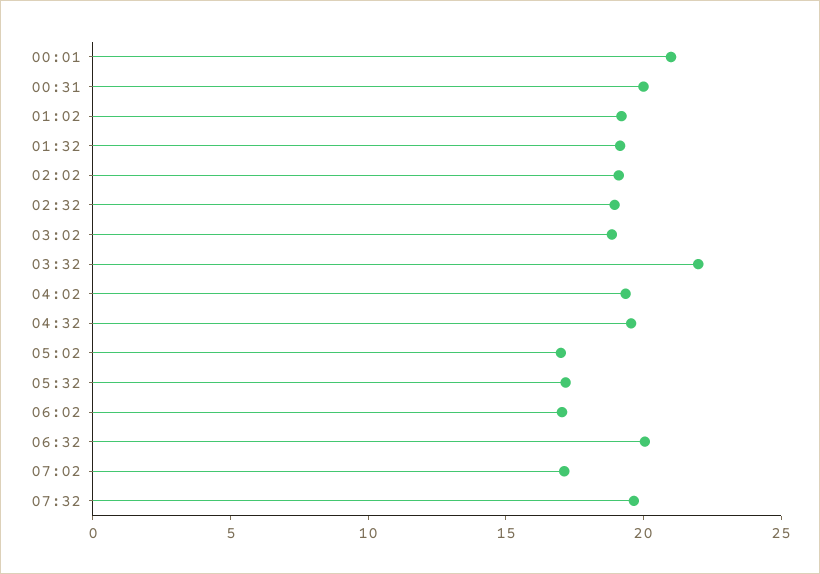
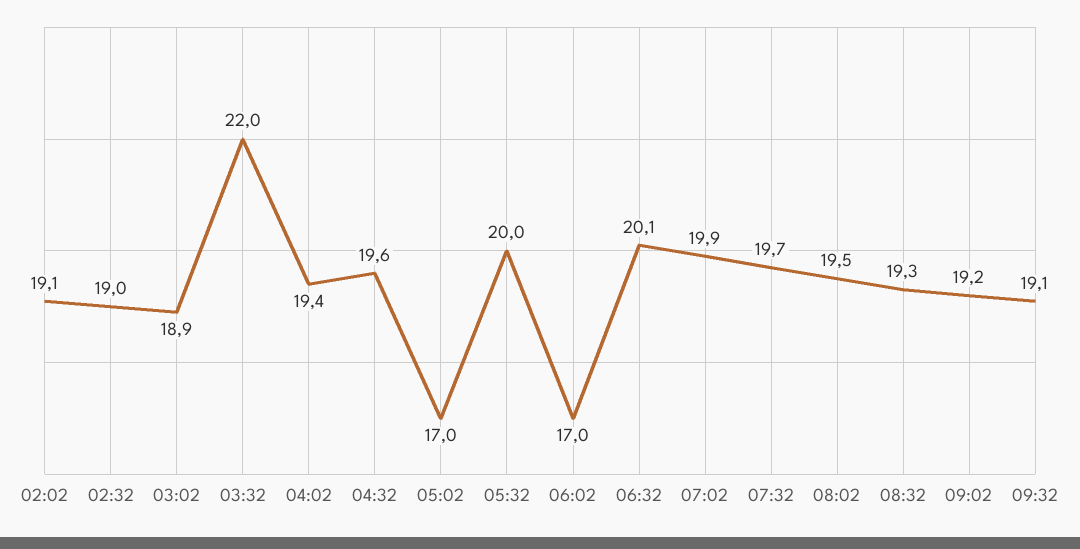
00:01: 21 -> none
00:31: 20 -> none
01:02: 19 -> none
01:32: 19 -> none
05:32: 17 -> 20
07:02: 17 -> 19.9
08:02: none -> 19.5
08:32: none -> 19.3
09:02: none -> 19.2
09:32: none -> 19.1

